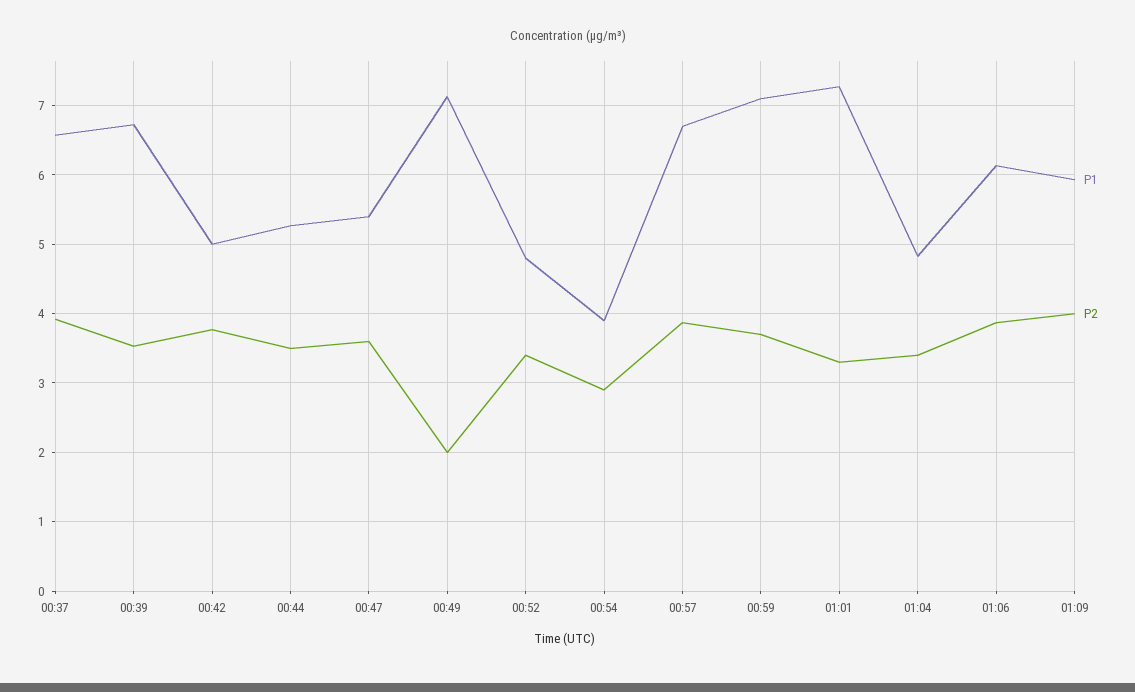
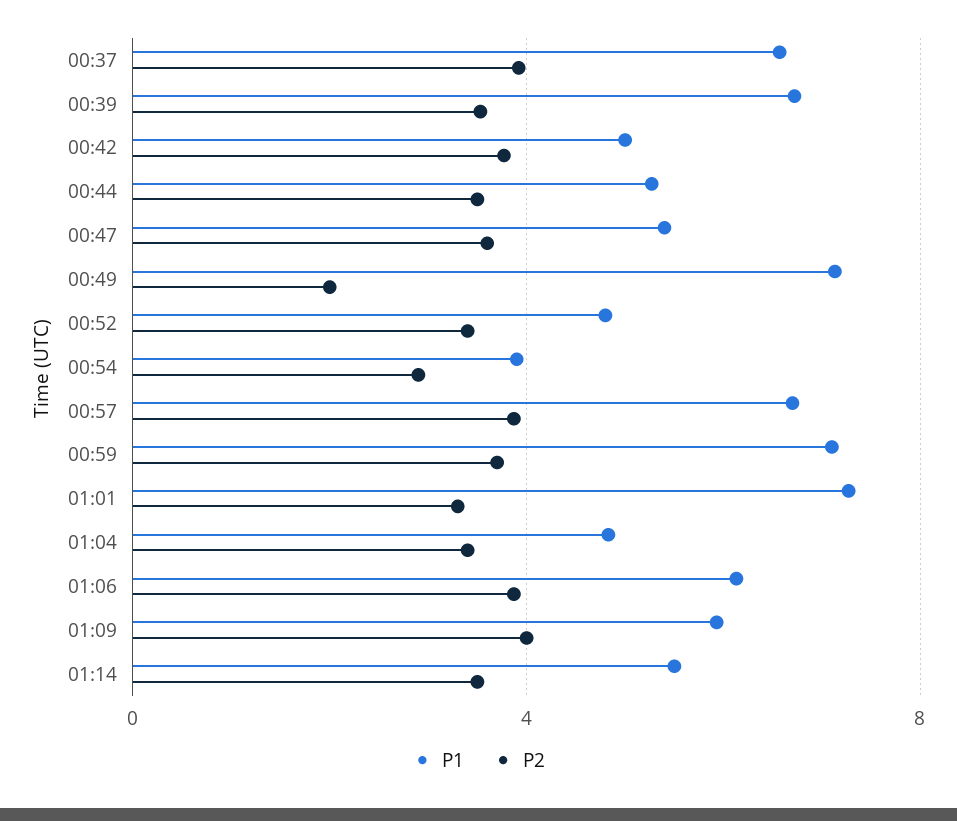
P1, 01:14: none -> 5.5
P2, 01:14: none -> 3.5

